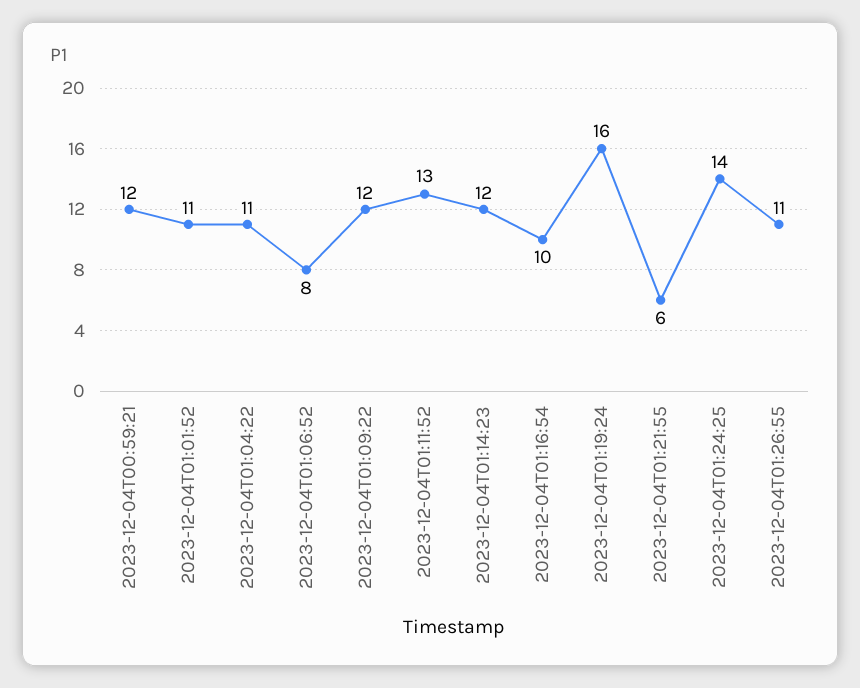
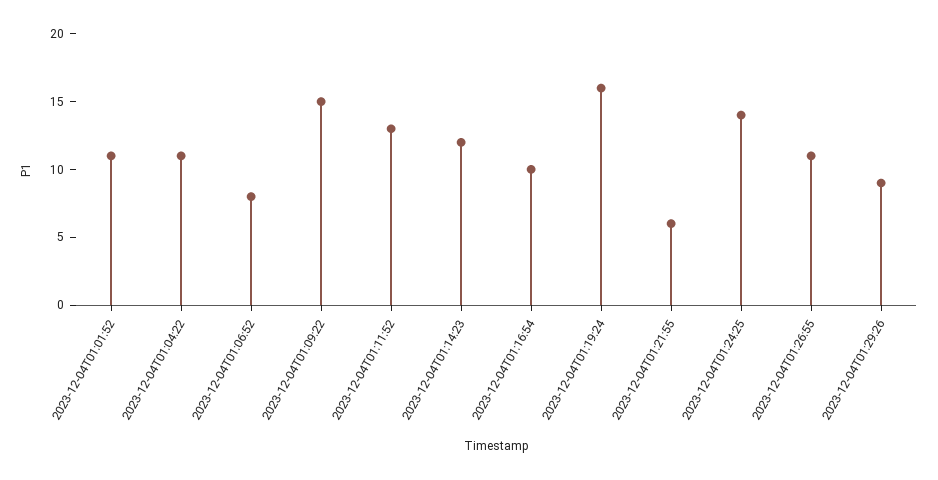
2023-12-04T00:59:21: 12 -> none
2023-12-04T01:09:22: 12 -> 15
2023-12-04T01:29:26: none -> 9

